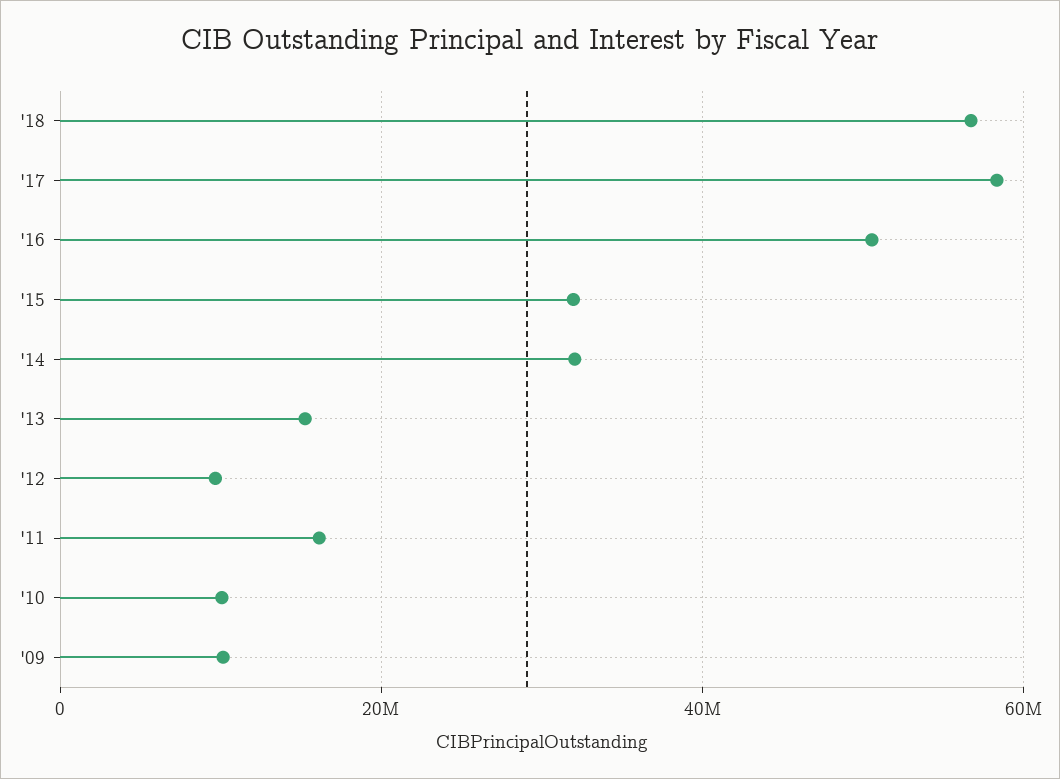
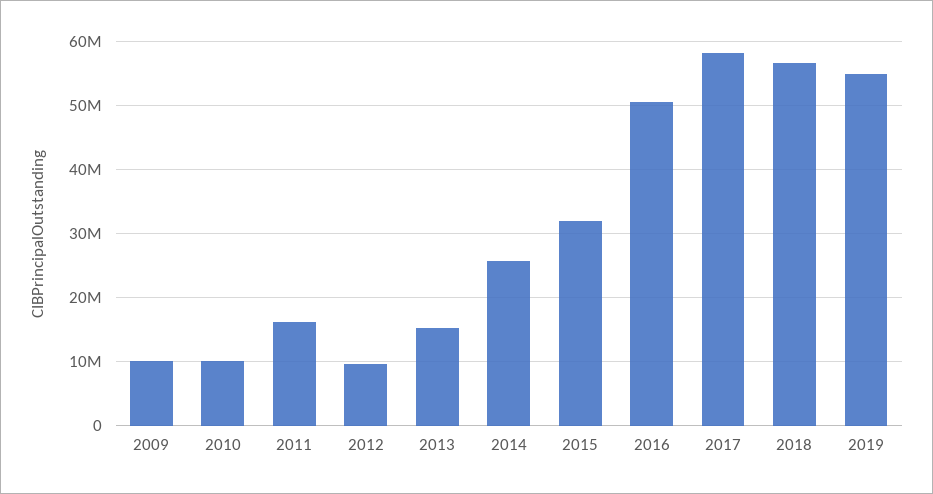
'14: 32000000 -> 26000000
2019: none -> 55000000

